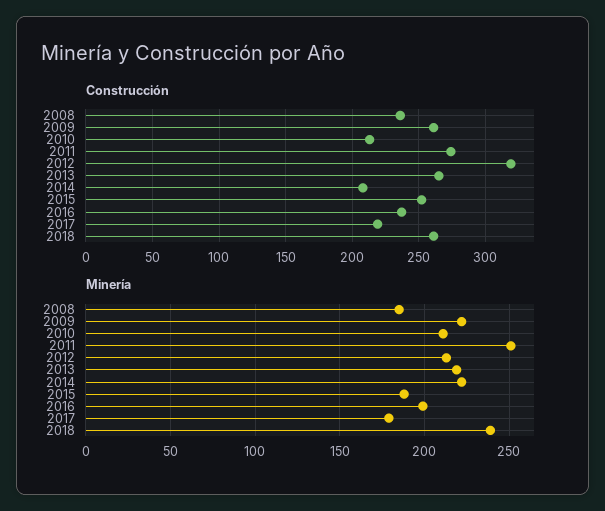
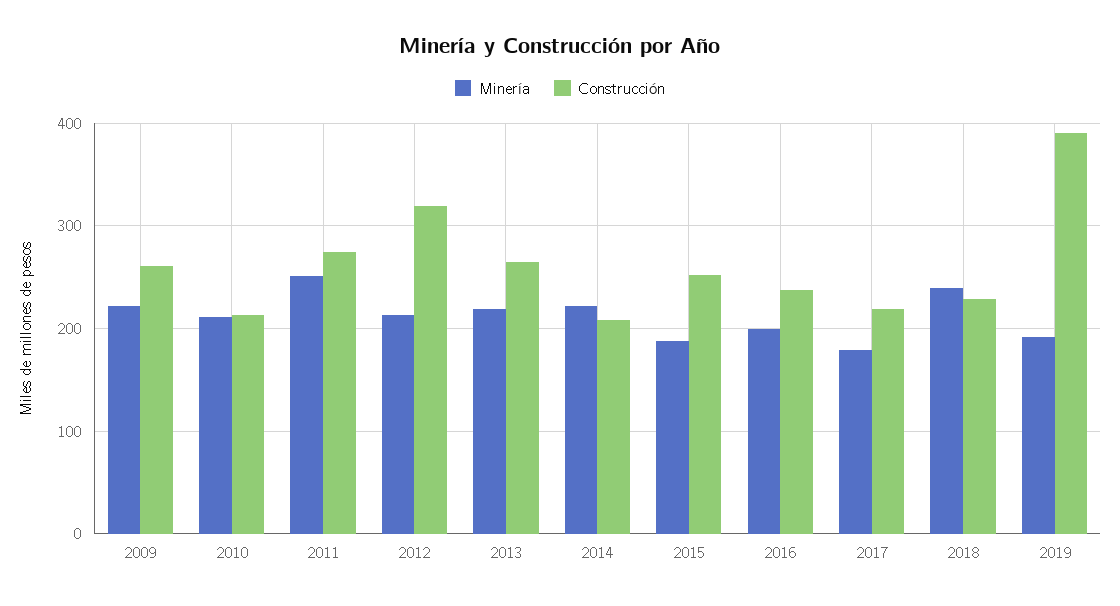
Construcción, 2008: 235 -> none
Construcción, 2018: 260 -> 230
Minería, 2008: 185 -> none
Minería, 2019: none -> 190
Construcción, 2019: none -> 390

